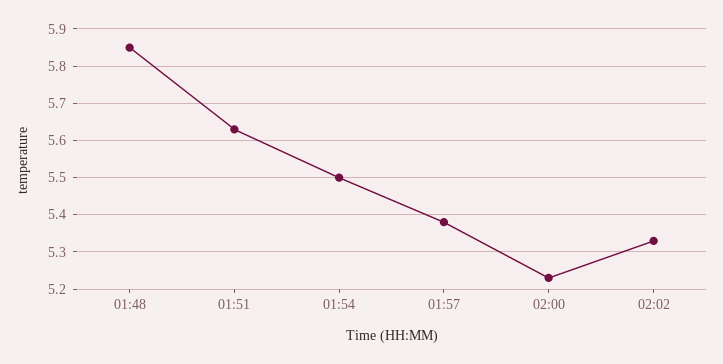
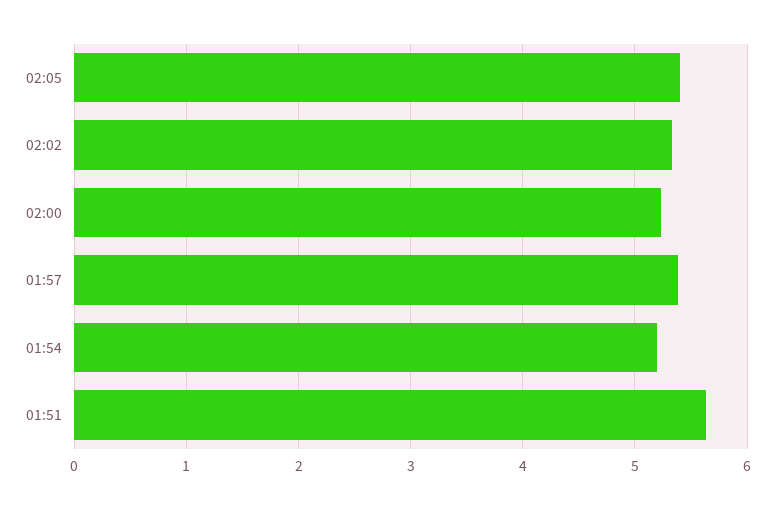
01:48: 5.85 -> none
01:54: 5.5 -> 5.2
02:05: none -> 5.4

